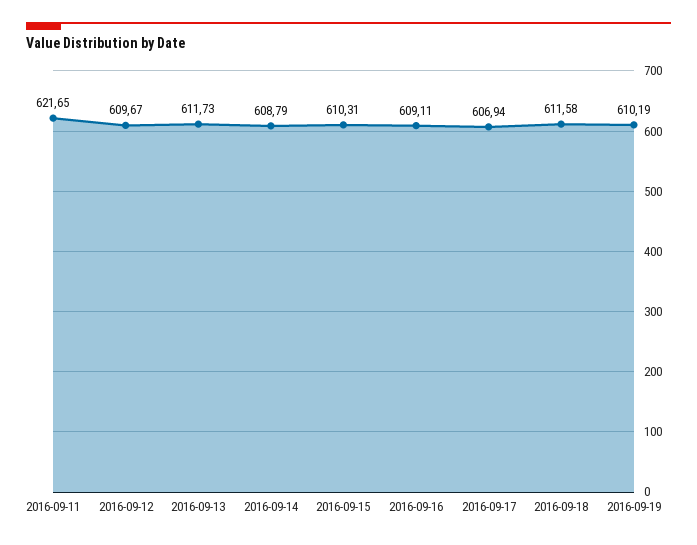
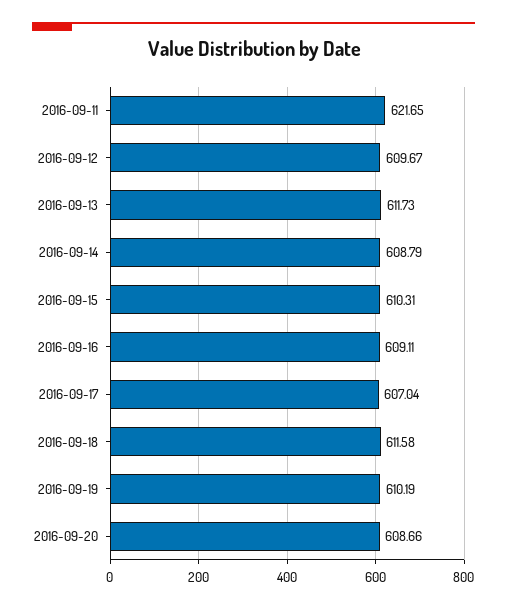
2016-09-17: 606.94 -> 607.04
2016-09-20: none -> 608.66

